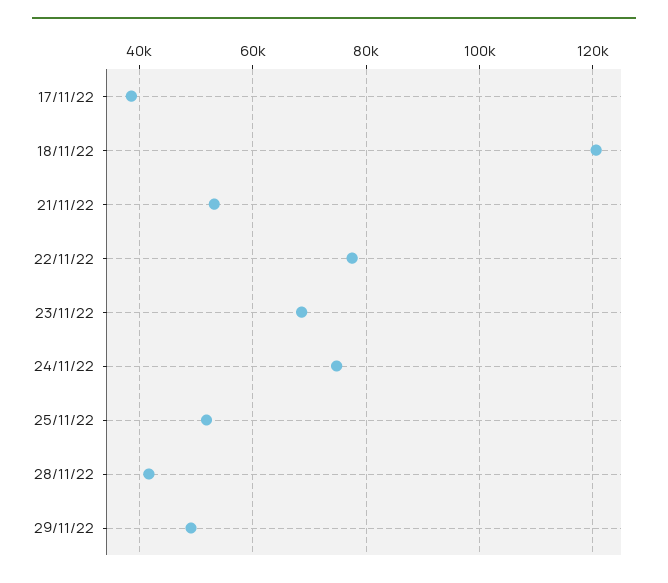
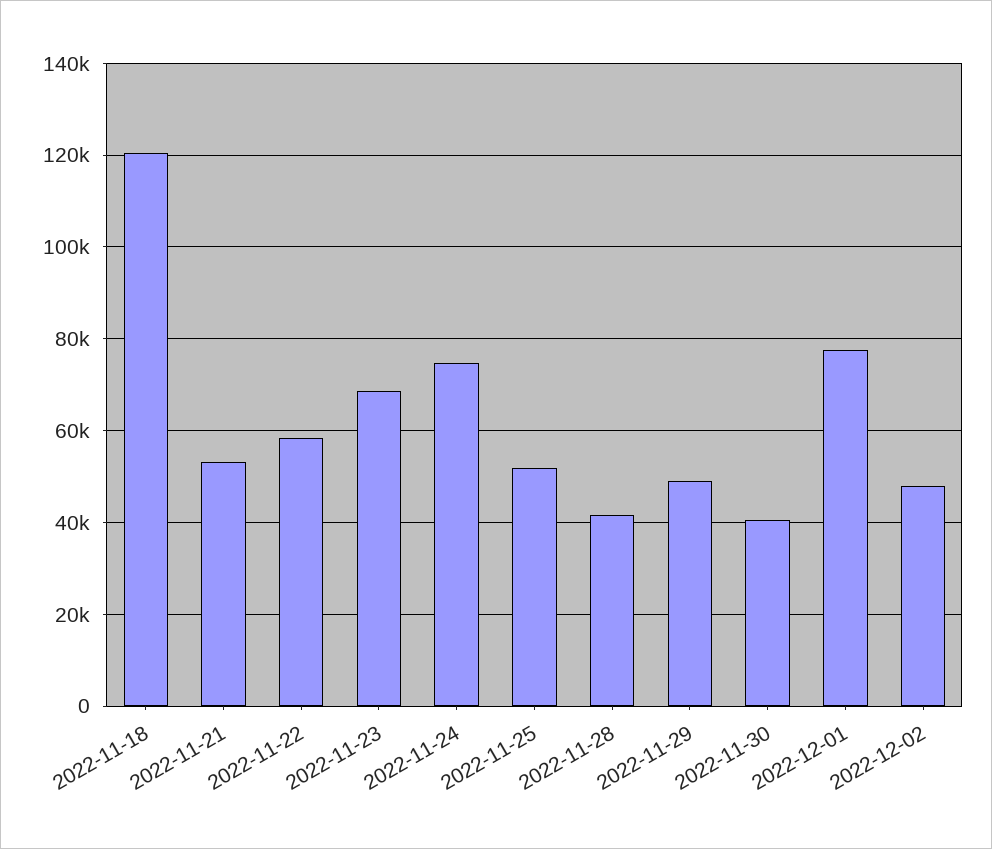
17/11/22: 38000 -> none
22/11/22: 78000 -> 58000
2022-11-30: none -> 40000
2022-12-01: none -> 78000
2022-12-02: none -> 48000

